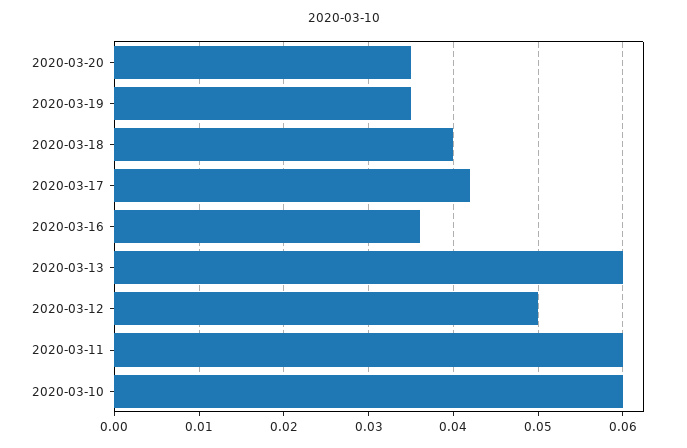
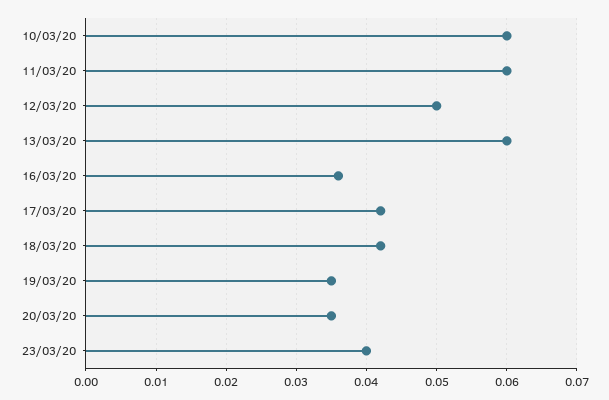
2020-03-18: 0.04 -> 0.042
23/03/20: none -> 0.04

